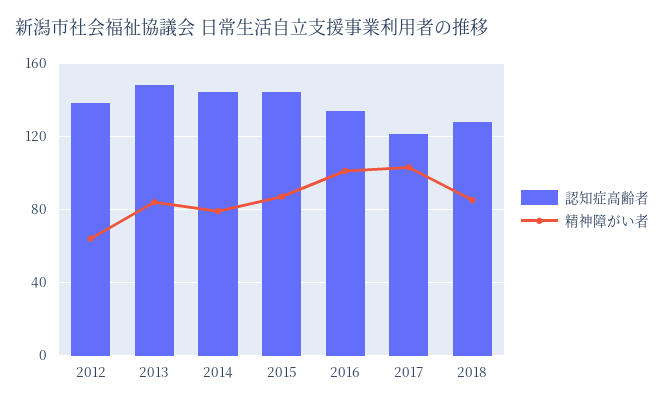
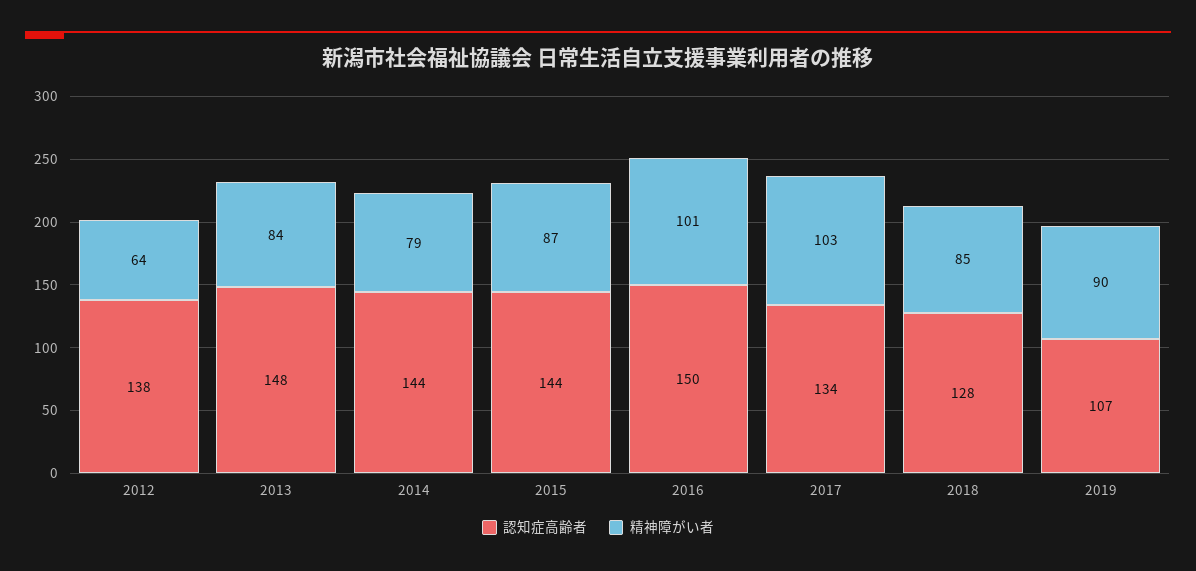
認知症高齢者, 2016: 135 -> 150
認知症高齢者, 2017: 120 -> 134
認知症高齢者, 2019: none -> 107
精神障がい者, 2019: none -> 90

